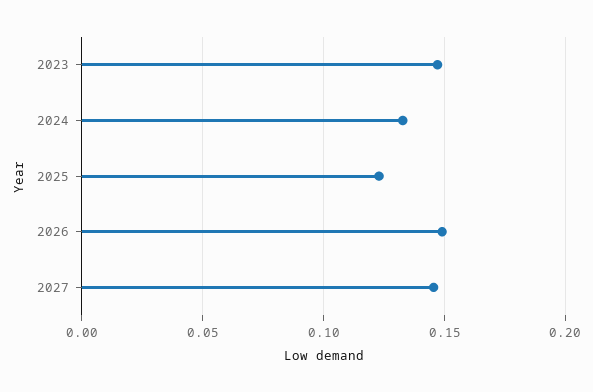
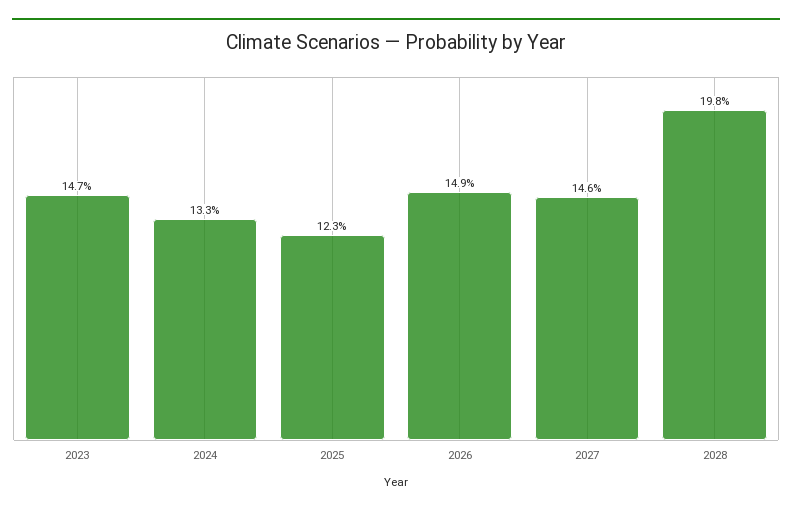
2028: none -> 0.198

